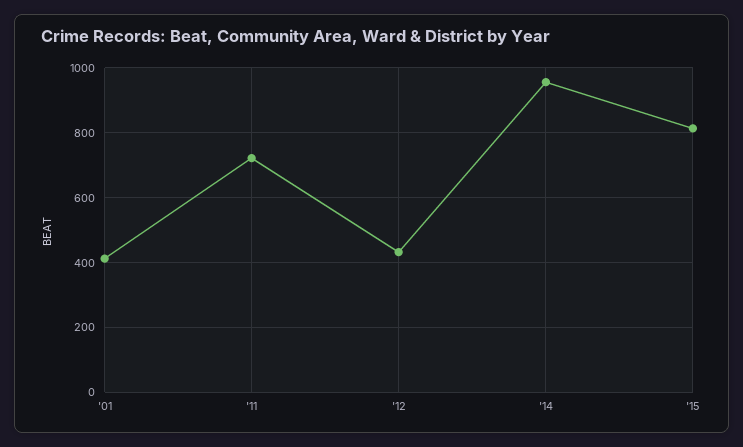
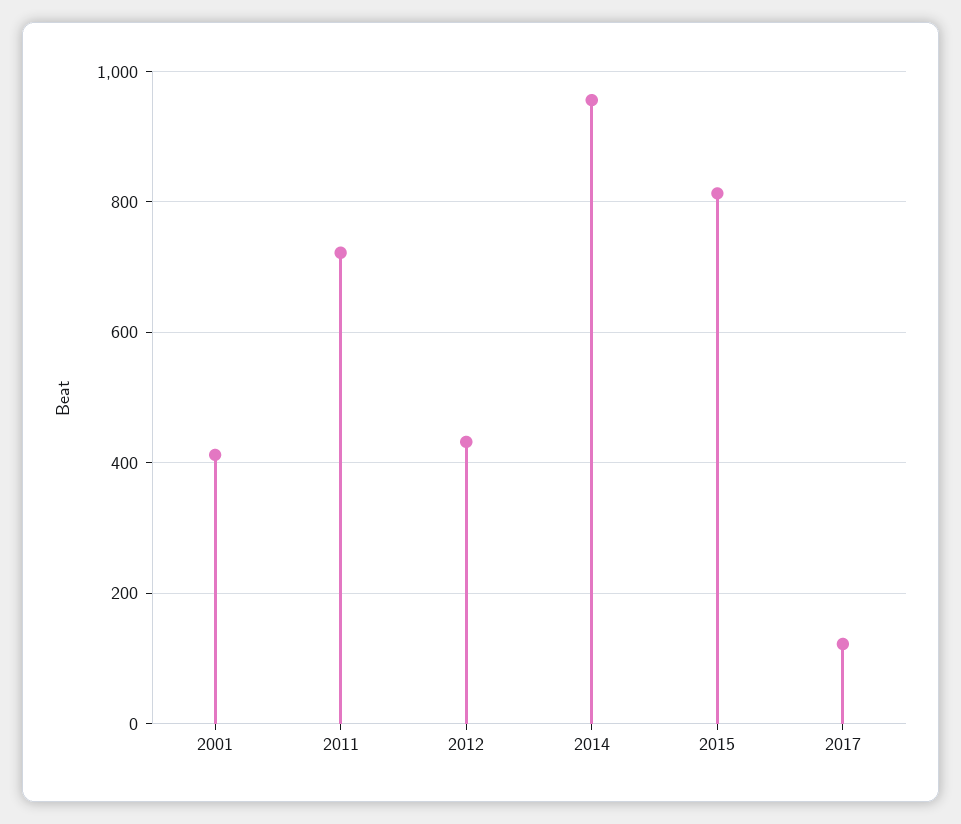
2017: none -> 120

